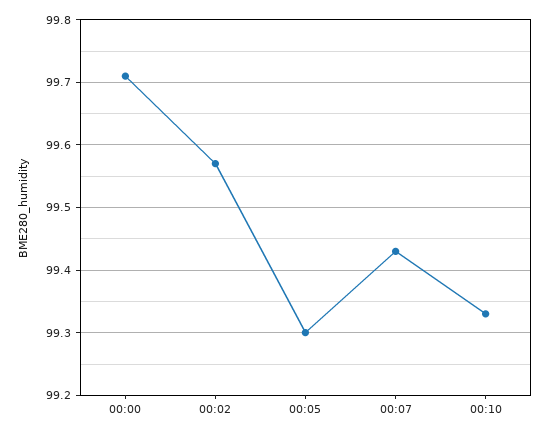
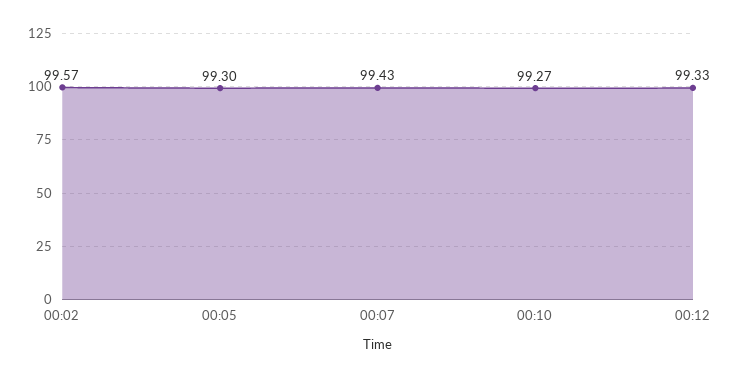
00:00: 99.71 -> none
00:10: 99.33 -> 99.27
00:12: none -> 99.33

